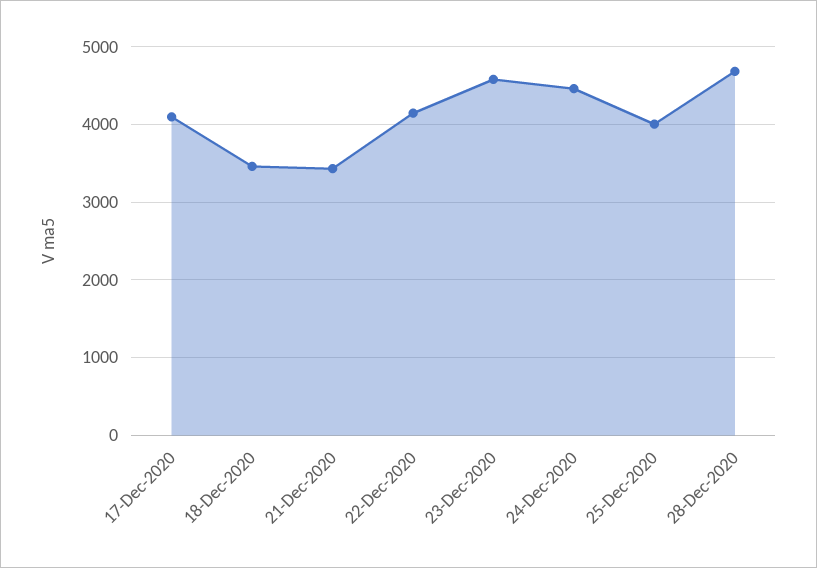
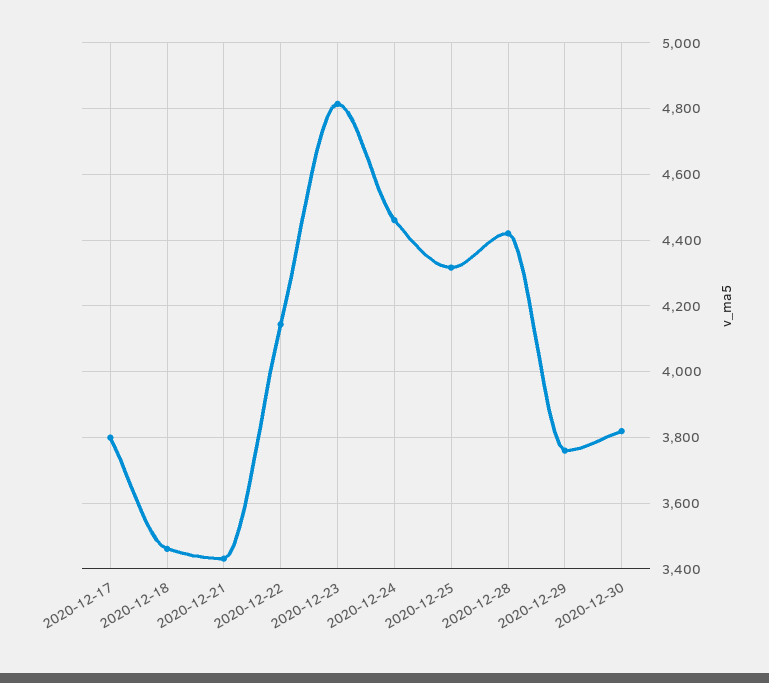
17-Dec-2020: 4100 -> 3800
23-Dec-2020: 4600 -> 4820
25-Dec-2020: 4000 -> 4320
28-Dec-2020: 4700 -> 4420
2020-12-29: none -> 3760
2020-12-30: none -> 3820

